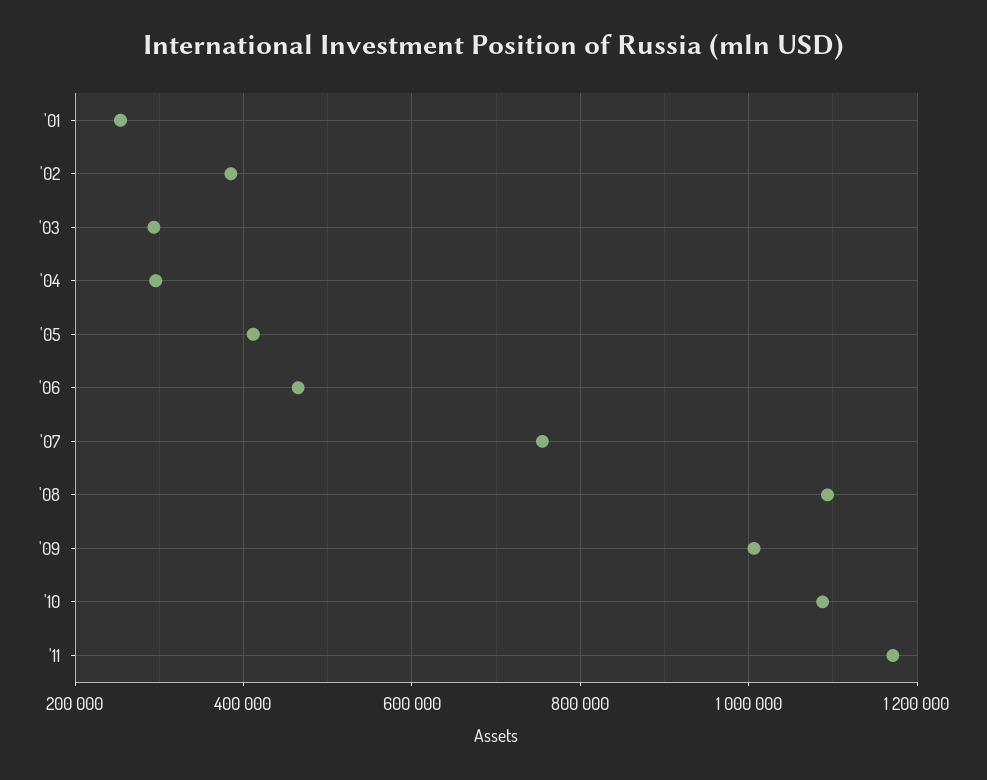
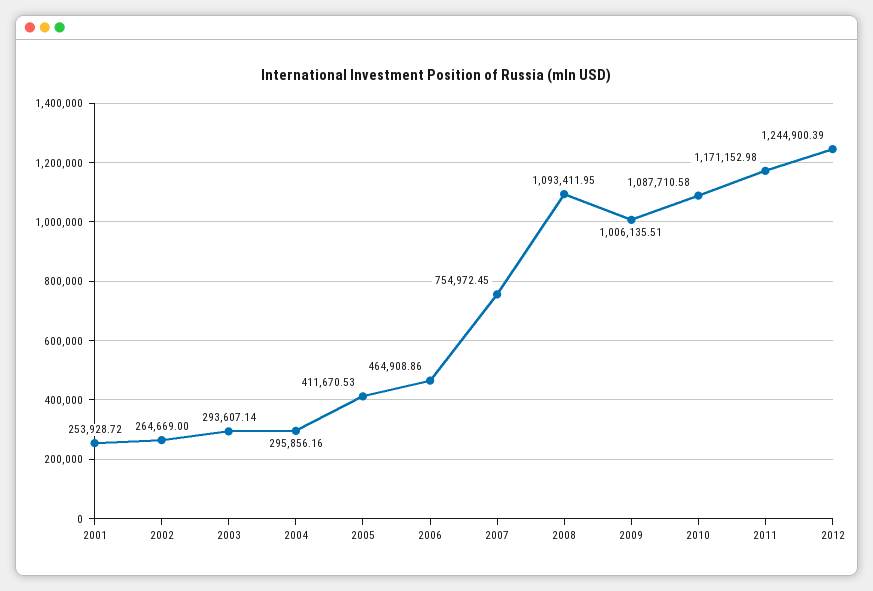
'02: 380000 -> 264669
2012: none -> 1244900.39

